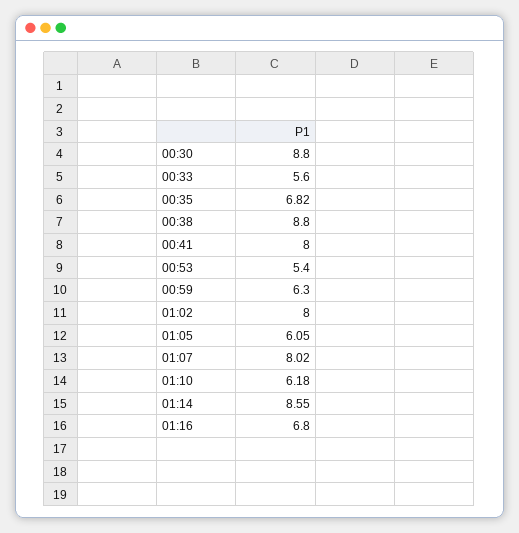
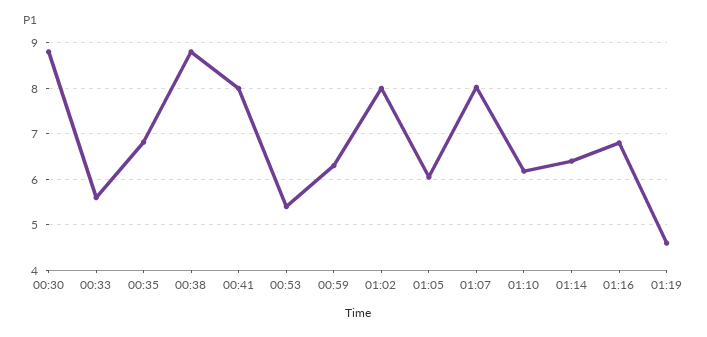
01:14: 8.55 -> 6.4
01:19: none -> 4.6

